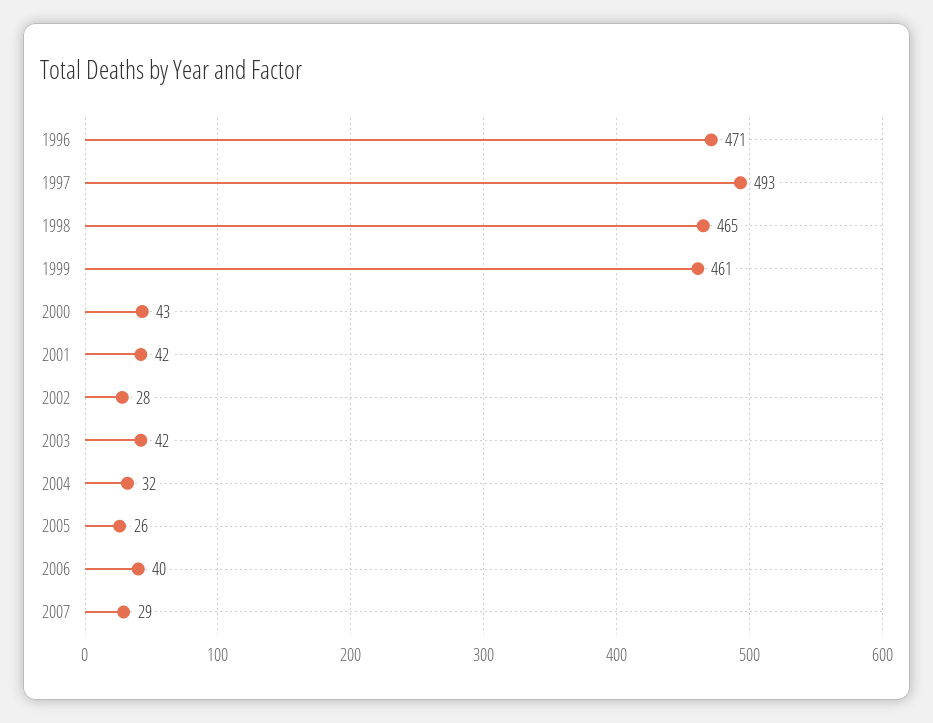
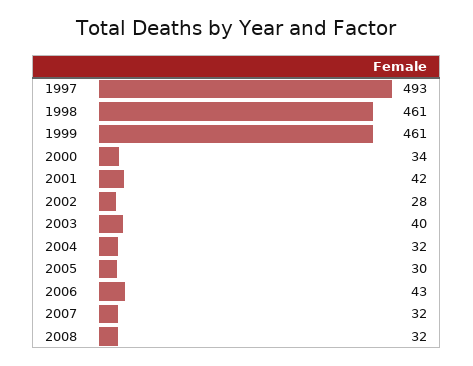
1996: 471 -> none
1998: 465 -> 461
2000: 43 -> 34
2003: 42 -> 40
2005: 26 -> 30
2006: 40 -> 43
2007: 29 -> 32
2008: none -> 32

